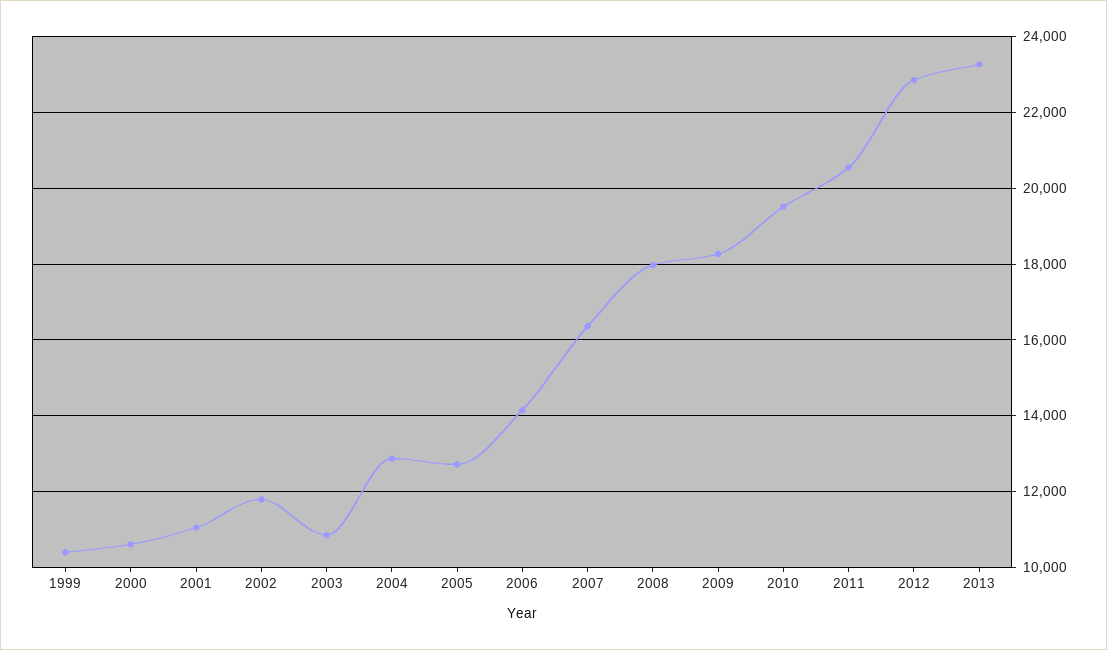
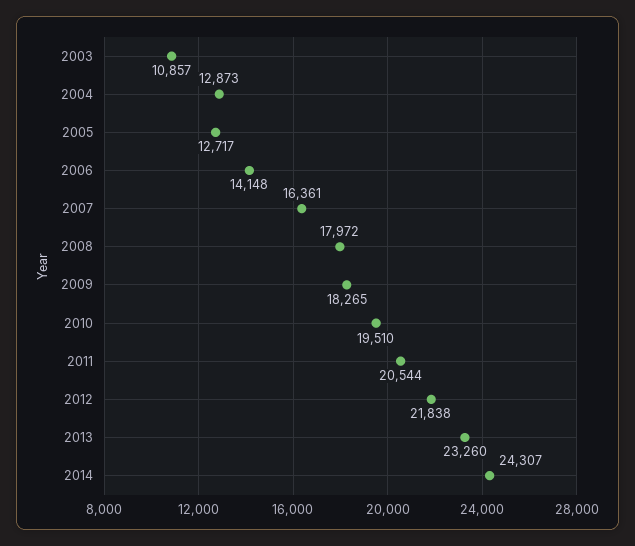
1999: 10400 -> none
2000: 10600 -> none
2001: 11000 -> none
2002: 11800 -> none
2012: 22800 -> 21838
2014: none -> 24307

